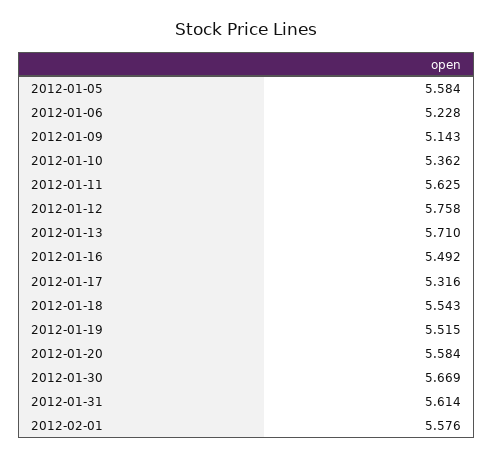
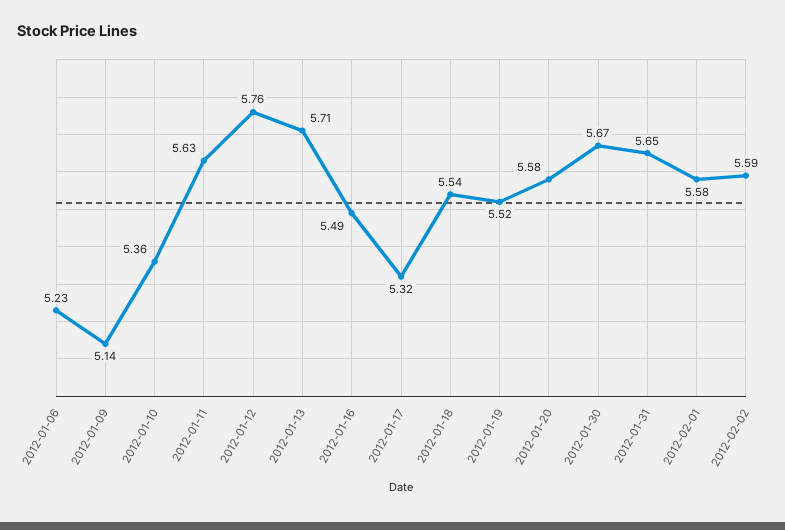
2012-01-05: 5.584 -> none
2012-01-31: 5.614 -> 5.65
2012-02-02: none -> 5.59

